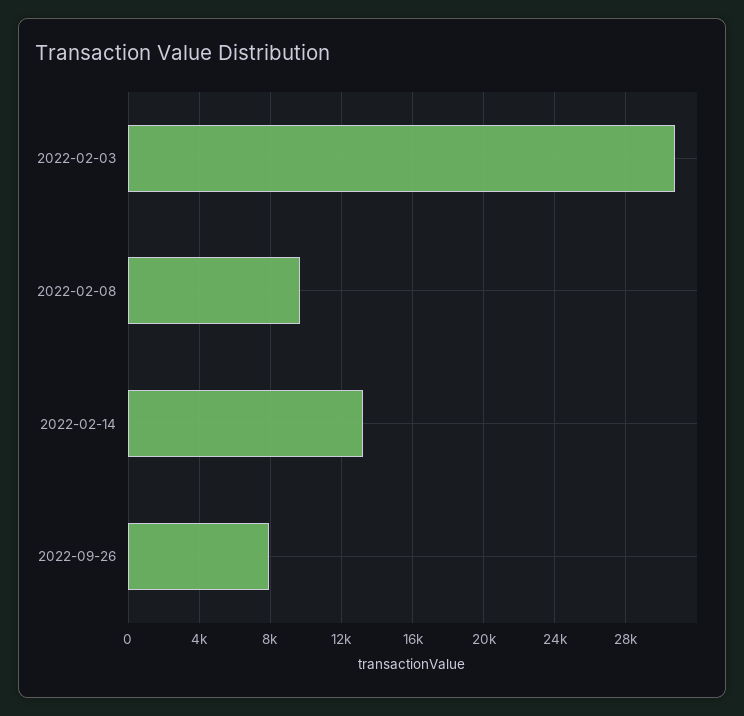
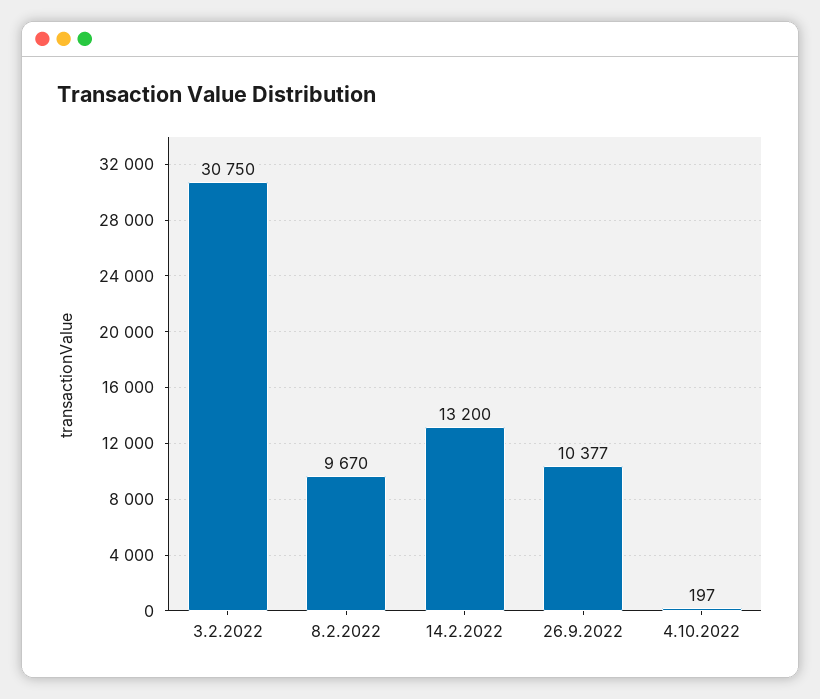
2022-09-26: 8000 -> 10377
4.10.2022: none -> 197

